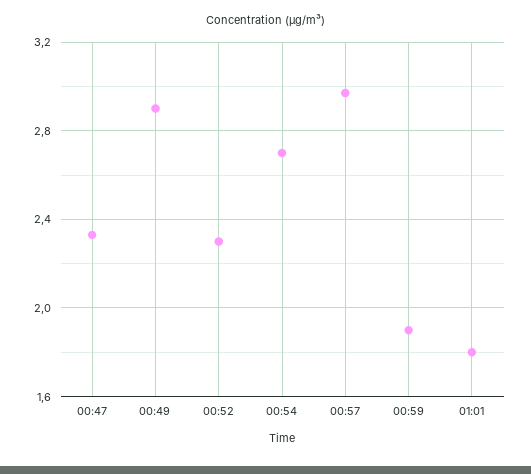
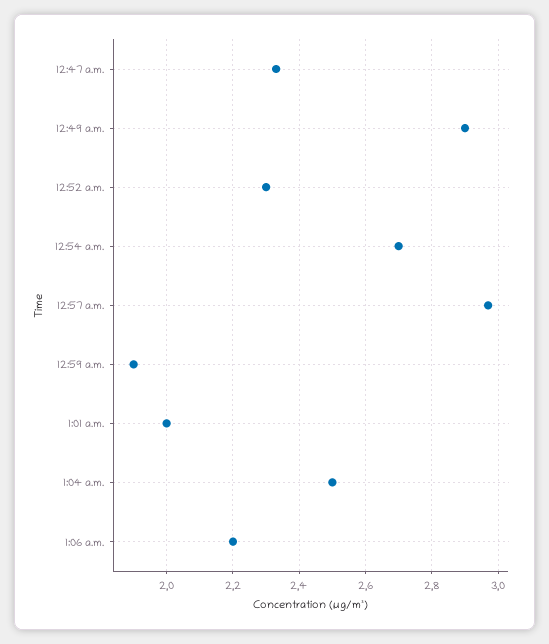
01:01: 1.8 -> 2
1:04 a.m.: none -> 2.5
1:06 a.m.: none -> 2.2

